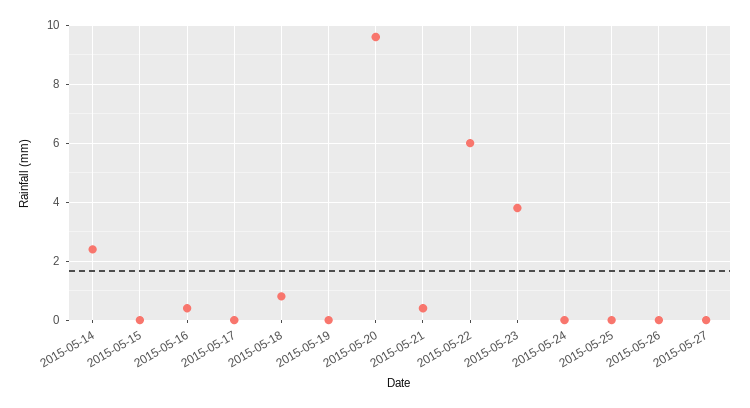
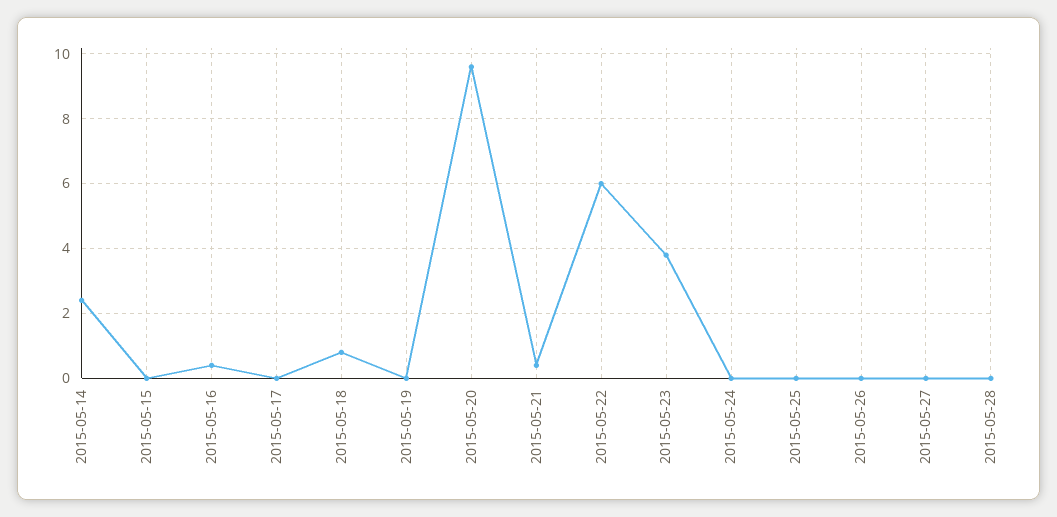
2015-05-28: none -> 0

